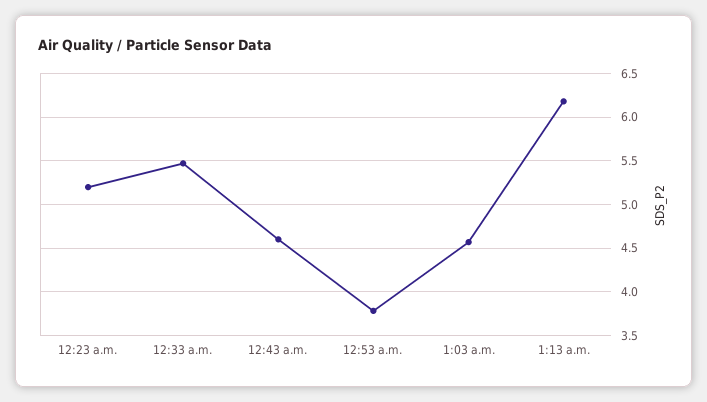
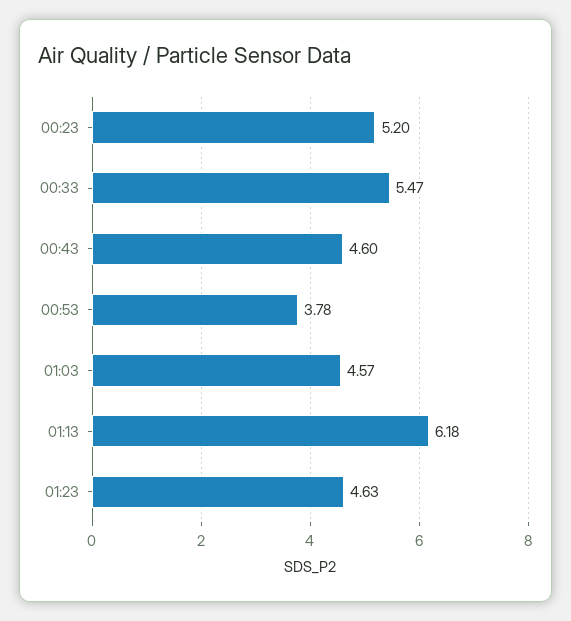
01:23: none -> 4.63

